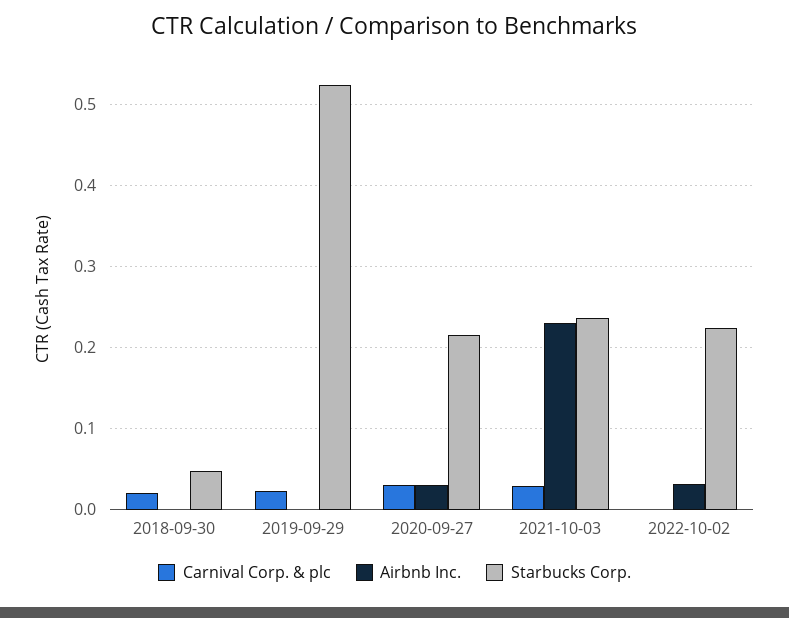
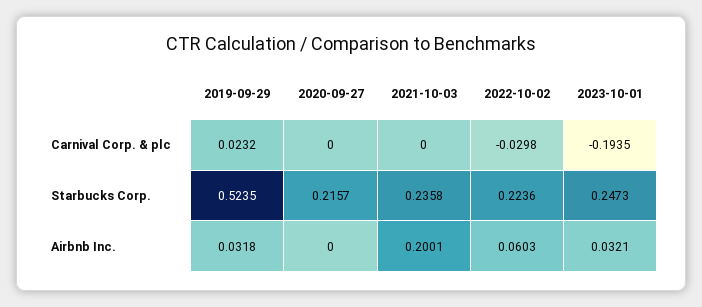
Carnival Corp. & plc, 2018-09-30: 0.02 -> none
Airbnb Inc., 2018-09-30: 0 -> none
Starbucks Corp., 2018-09-30: 0.05 -> none
Airbnb Inc., 2019-09-29: 0 -> 0.0318
Carnival Corp. & plc, 2020-09-27: 0.03 -> 0
Airbnb Inc., 2020-09-27: 0.03 -> 0
Carnival Corp. & plc, 2021-10-03: 0.03 -> 0
Airbnb Inc., 2021-10-03: 0.23 -> 0.2001
Carnival Corp. & plc, 2022-10-02: 0 -> -0.0298
Airbnb Inc., 2022-10-02: 0.03 -> 0.0603
Carnival Corp. & plc, 2023-10-01: none -> -0.1935
Starbucks Corp., 2023-10-01: none -> 0.2473
Airbnb Inc., 2023-10-01: none -> 0.0321

